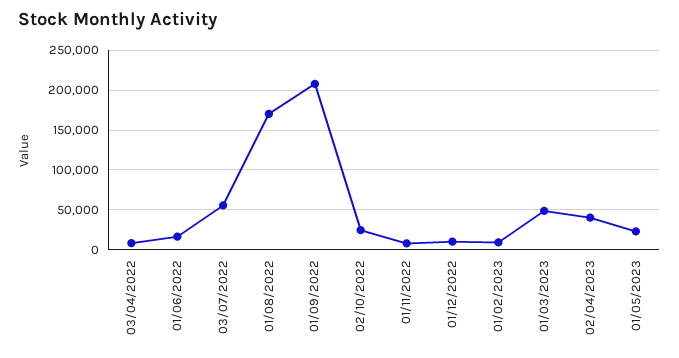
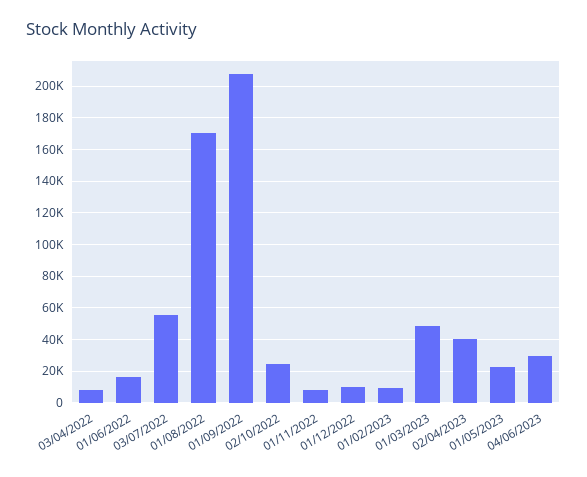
04/06/2023: none -> 30000

